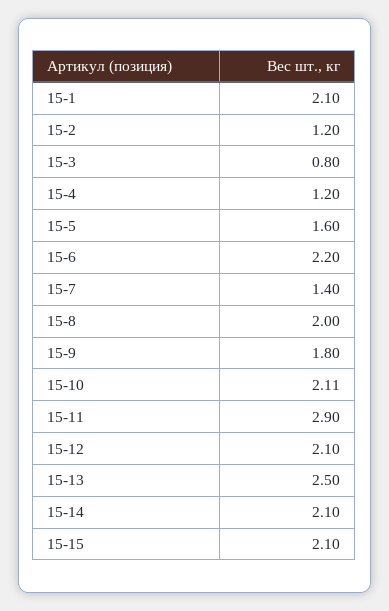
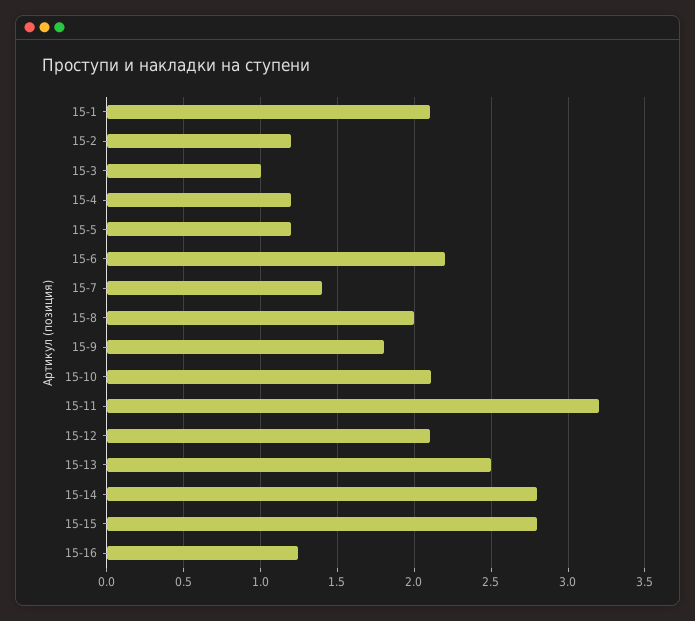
15-3: 0.8 -> 1
15-5: 1.6 -> 1.2
15-11: 2.9 -> 3.2
15-14: 2.1 -> 2.8
15-15: 2.1 -> 2.8
15-16: none -> 1.25

